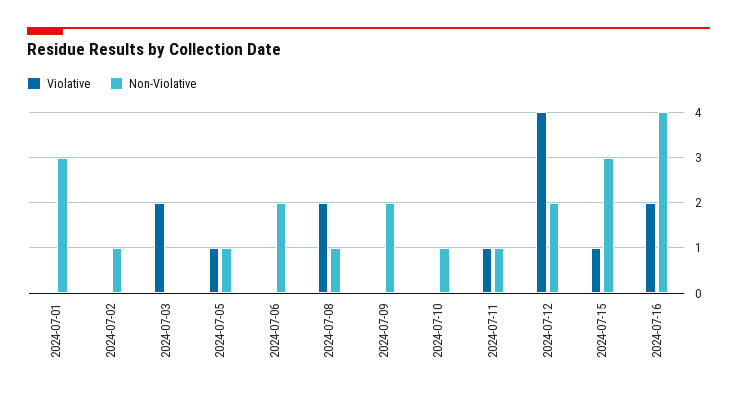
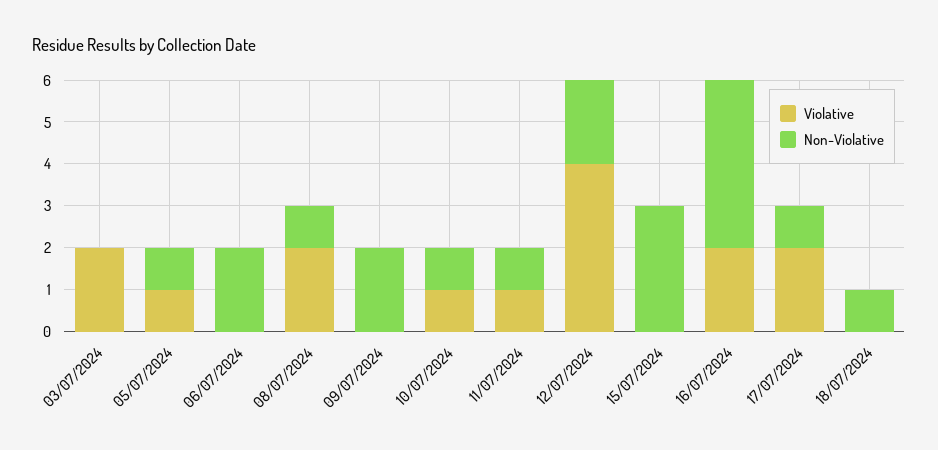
Violative, 2024-07-01: 0 -> none
Non-Violative, 2024-07-01: 3 -> none
Violative, 2024-07-02: 0 -> none
Non-Violative, 2024-07-02: 1 -> none
Violative, 2024-07-10: 0 -> 1
Violative, 2024-07-15: 1 -> 0
Violative, 17/07/2024: none -> 2
Non-Violative, 17/07/2024: none -> 1
Violative, 18/07/2024: none -> 0
Non-Violative, 18/07/2024: none -> 1

